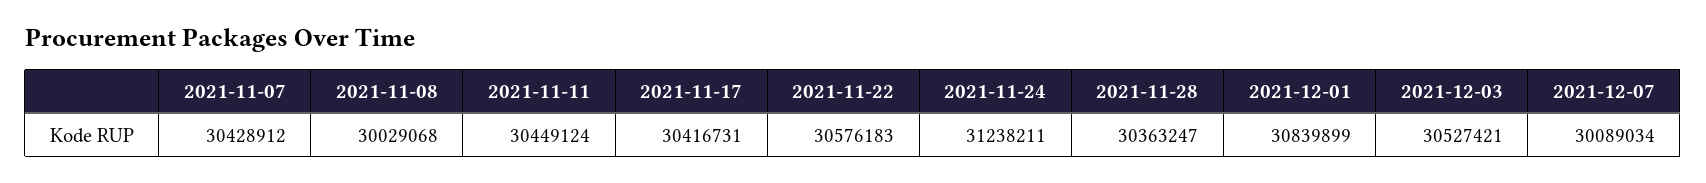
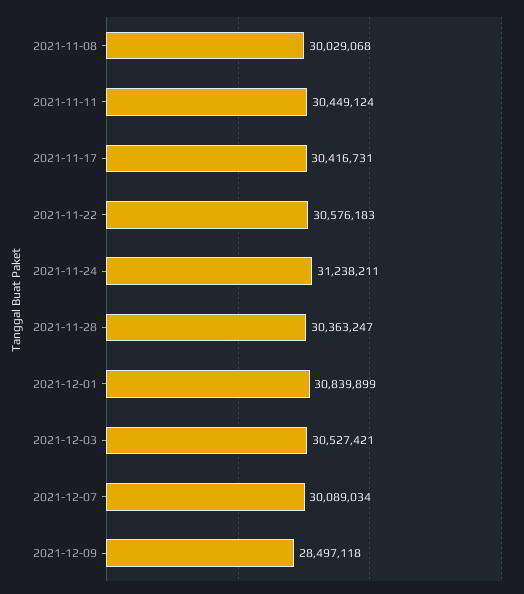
2021-11-07: 30428912 -> none
2021-12-09: none -> 28497118

